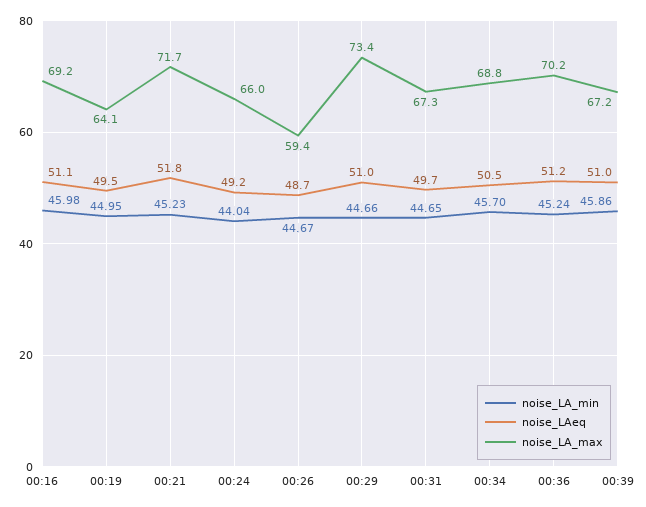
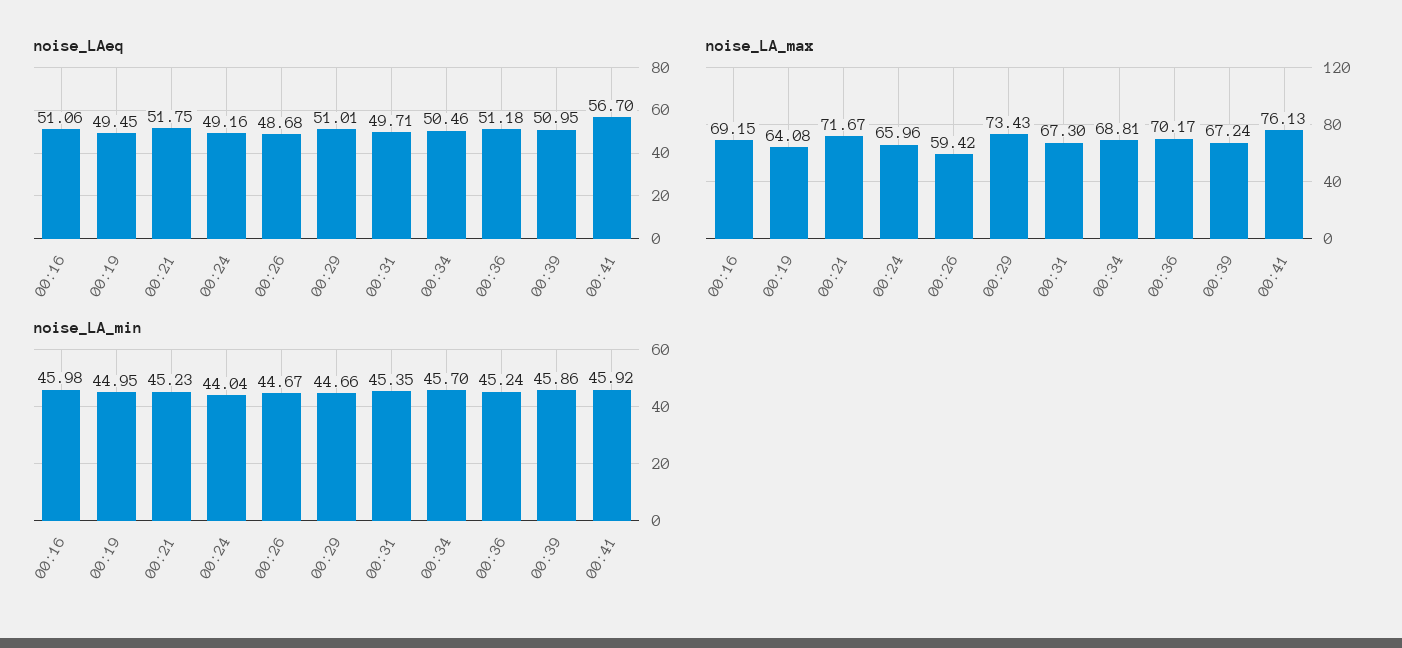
noise_LA_min, 00:31: 44.65 -> 45.35
noise_LAeq, 00:41: none -> 56.7
noise_LA_max, 00:41: none -> 76.13
noise_LA_min, 00:41: none -> 45.92

